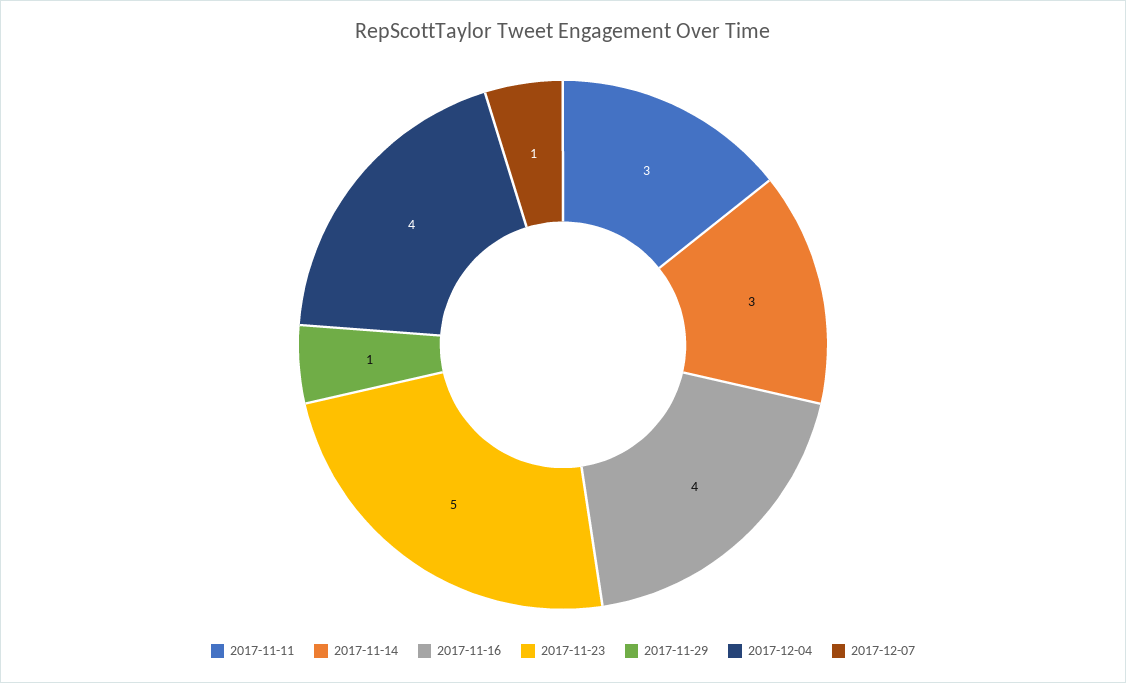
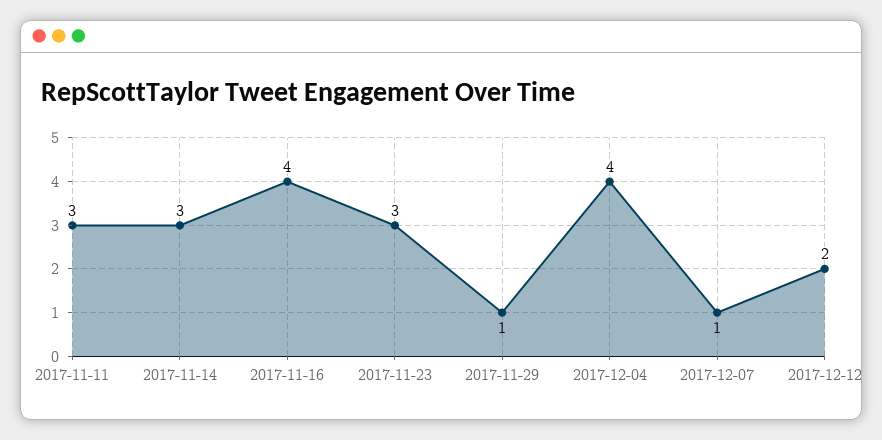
2017-11-23: 5 -> 3
2017-12-12: none -> 2

